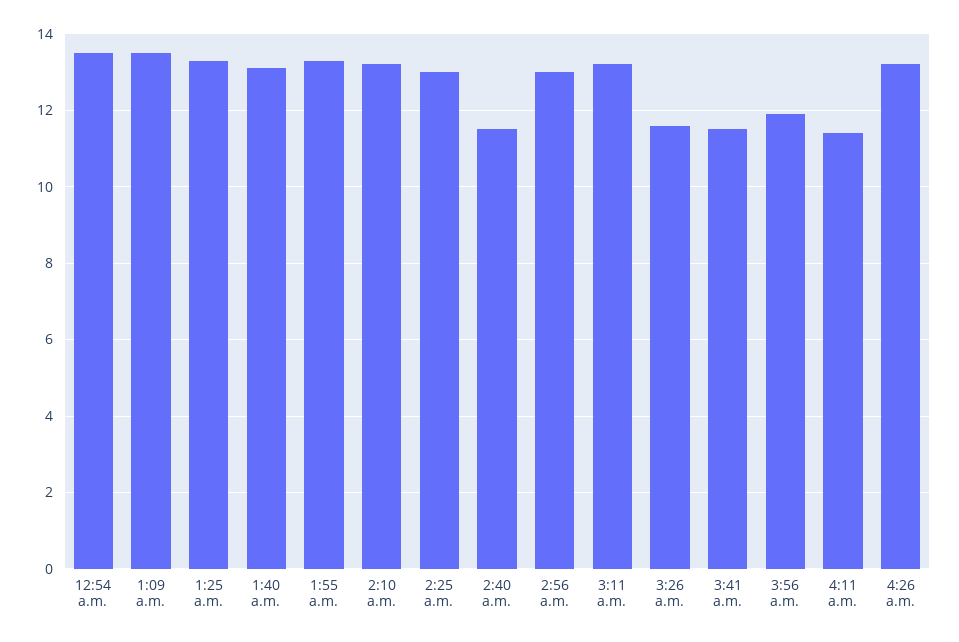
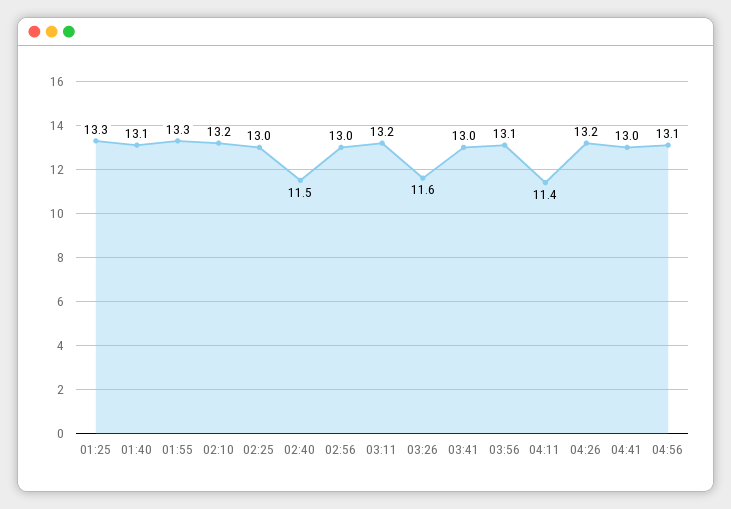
12:54 a.m.: 13.5 -> none
1:09 a.m.: 13.5 -> none
3:41 a.m.: 11.5 -> 13
3:56 a.m.: 12 -> 13.1
04:41: none -> 13
04:56: none -> 13.1

